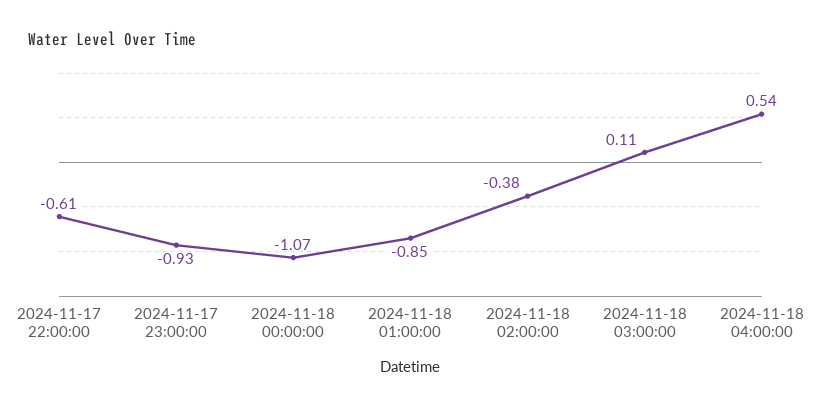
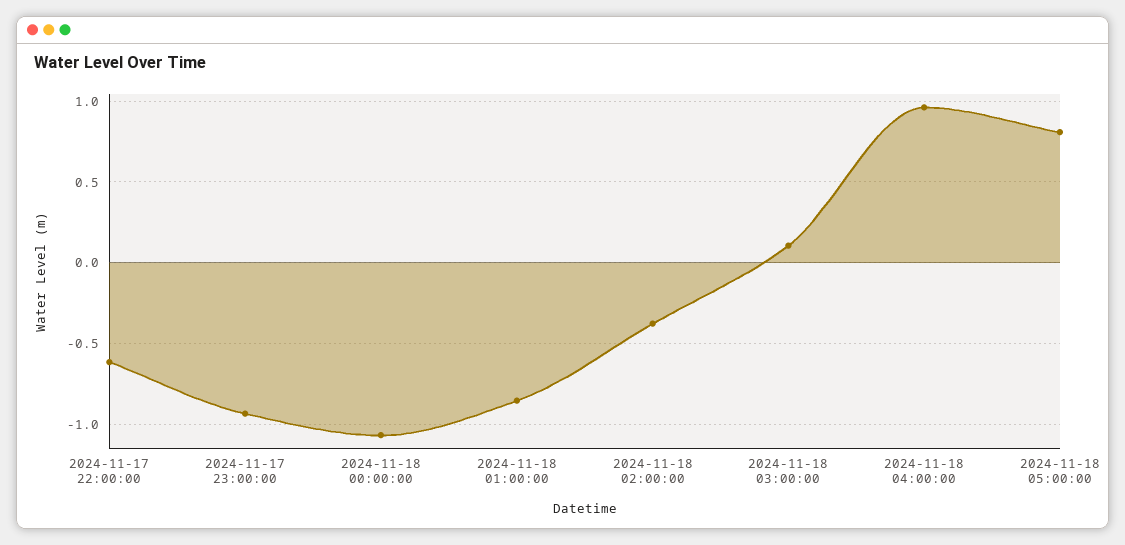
2024-11-18 04:00:00: 0.54 -> 0.95
2024-11-18 05:00:00: none -> 0.8

